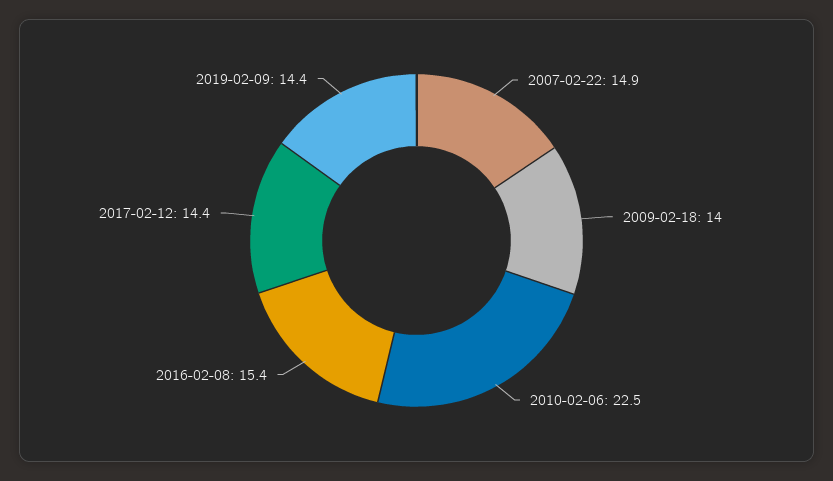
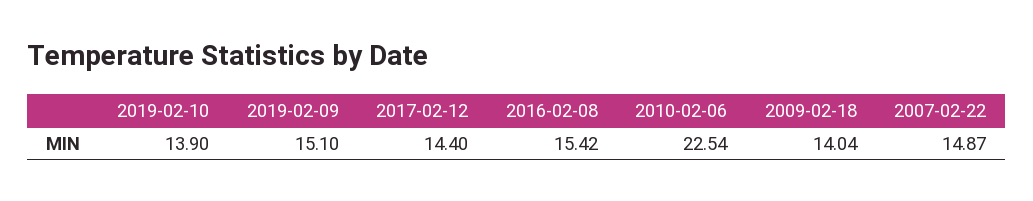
2019-02-09: 14.4 -> 15.1
2019-02-10: none -> 13.9

